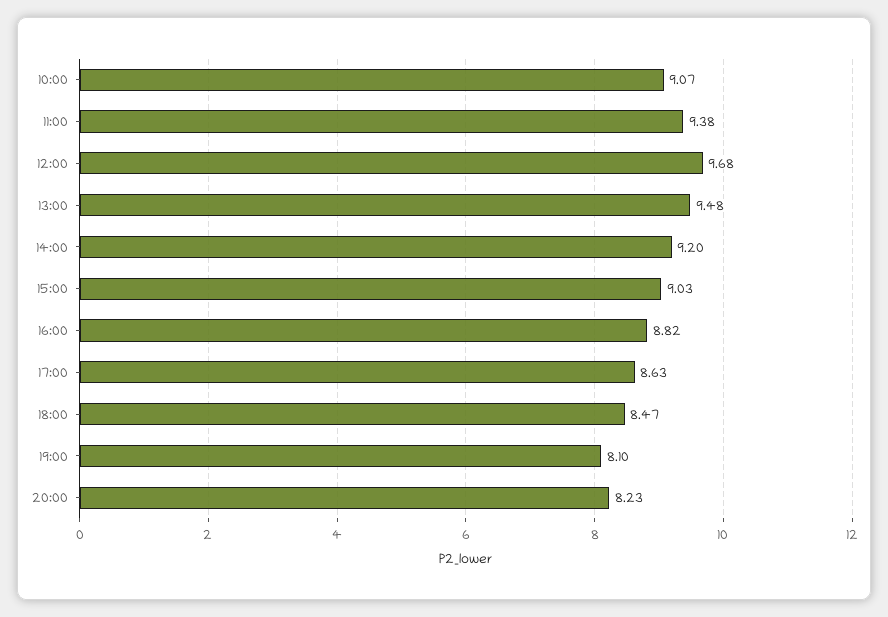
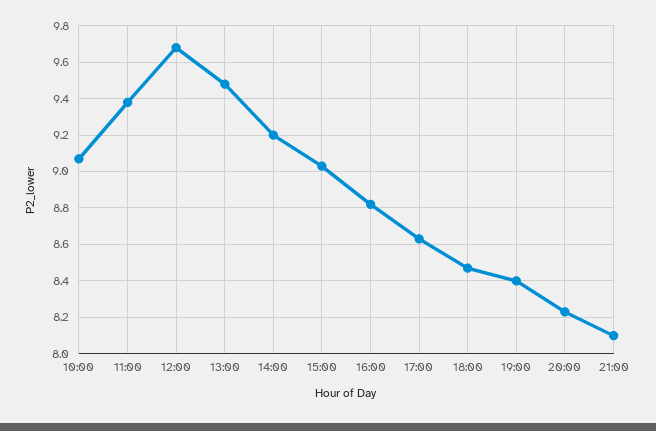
19:00: 8.1 -> 8.4
21:00: none -> 8.1

